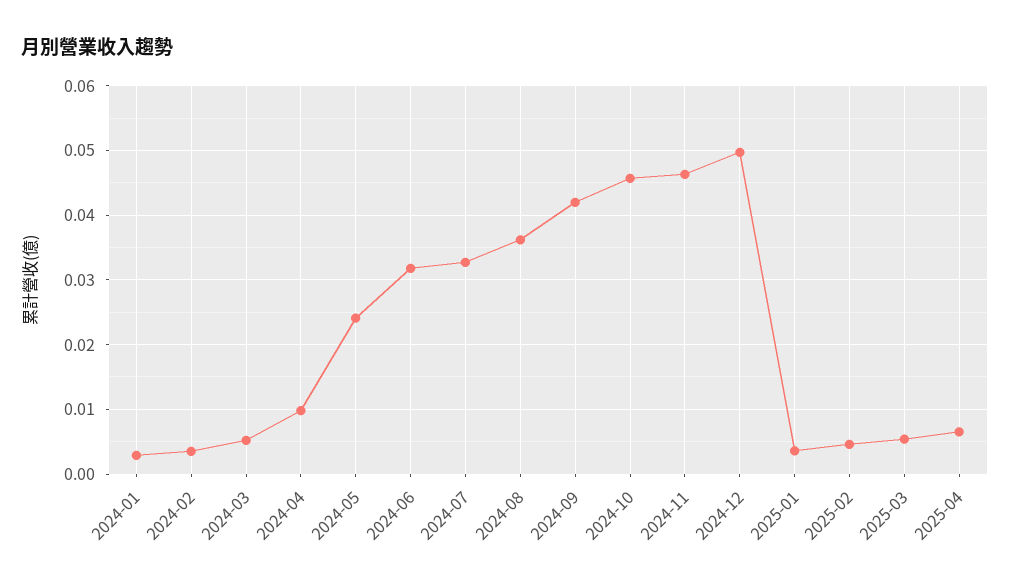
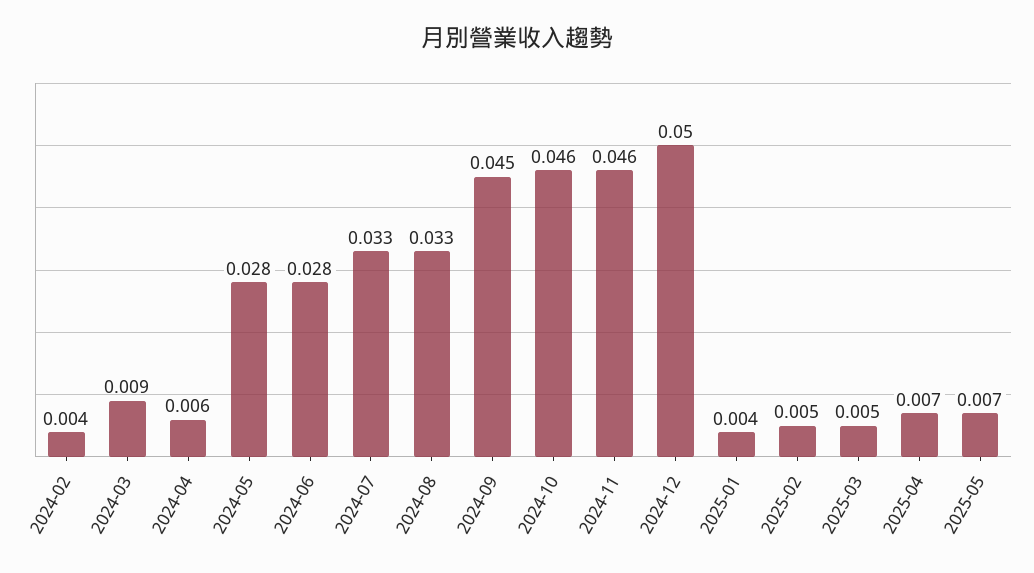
2024-01: 0.003 -> none
2024-03: 0.005 -> 0.009
2024-04: 0.01 -> 0.006
2024-05: 0.024 -> 0.028
2024-06: 0.032 -> 0.028
2024-08: 0.036 -> 0.033
2024-09: 0.042 -> 0.045
2025-05: none -> 0.007

